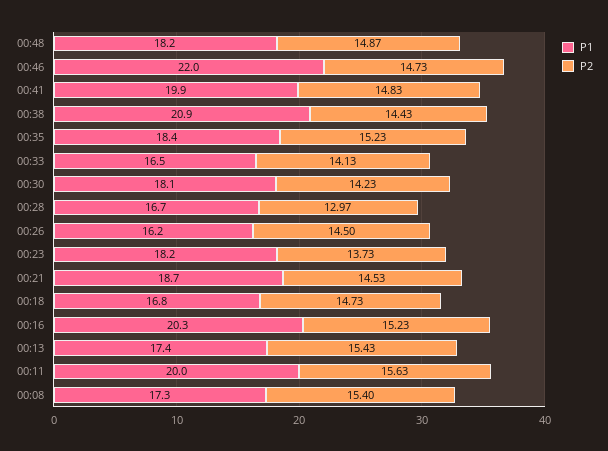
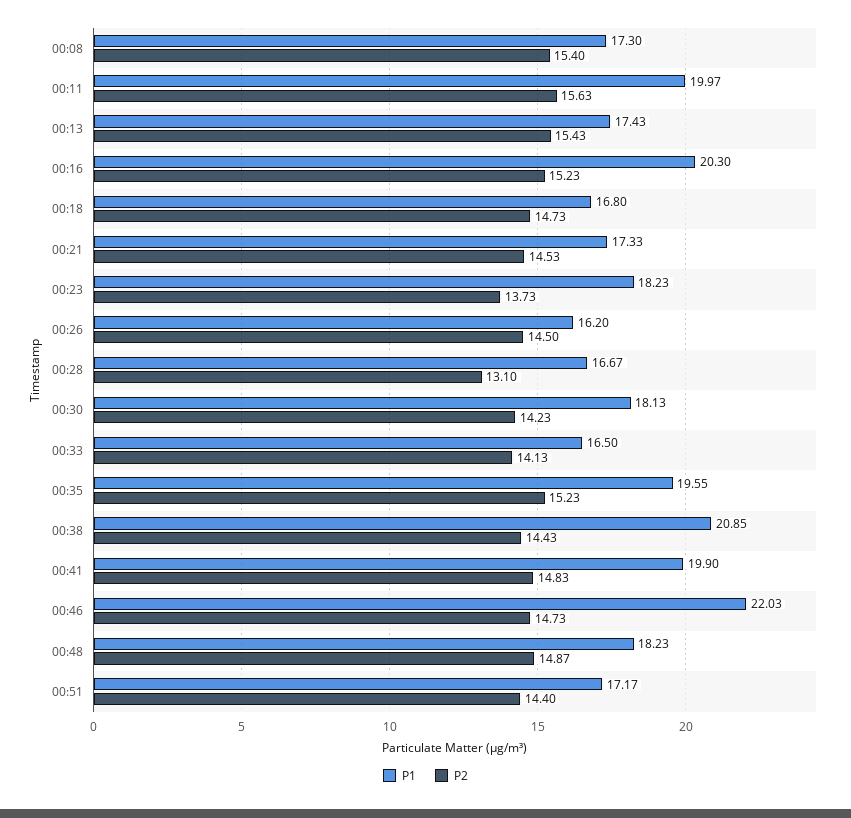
P1, 00:35: 18.4 -> 19.55
P2, 00:28: 12.97 -> 13.1
P1, 00:21: 18.7 -> 17.33
P1, 00:51: none -> 17.17
P2, 00:51: none -> 14.4

